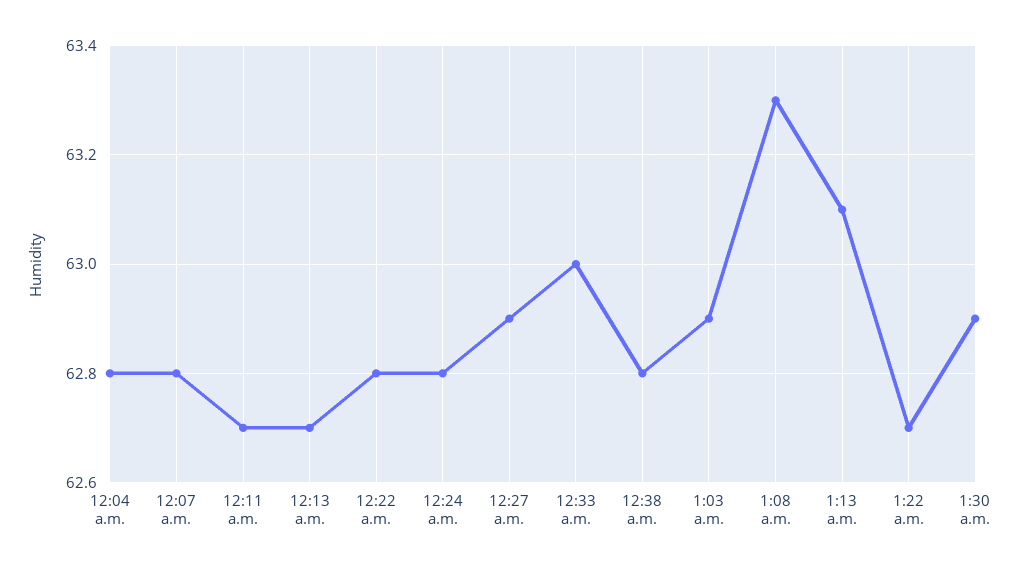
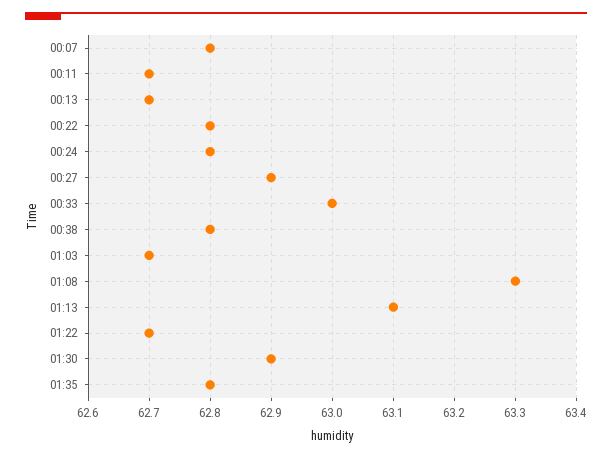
12:04 a.m.: 62.8 -> none
1:03 a.m.: 62.9 -> 62.7
01:35: none -> 62.8

